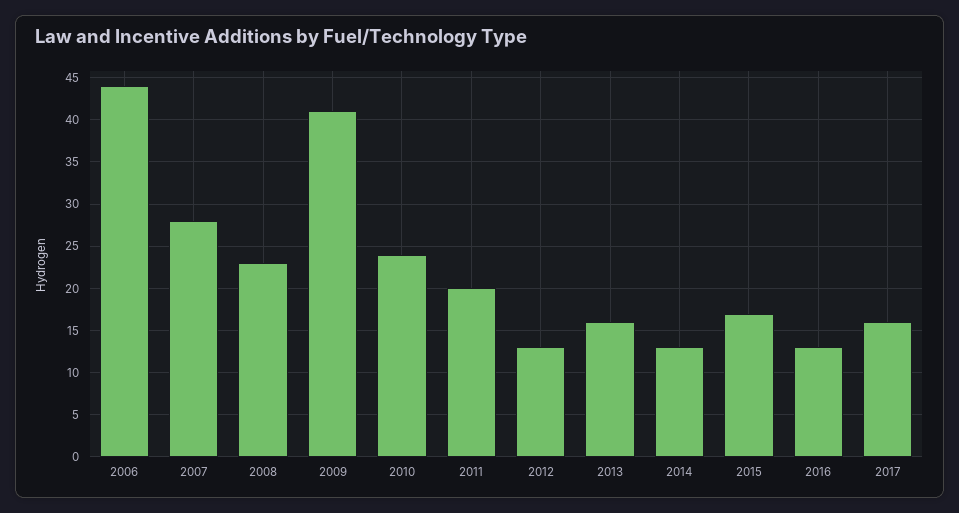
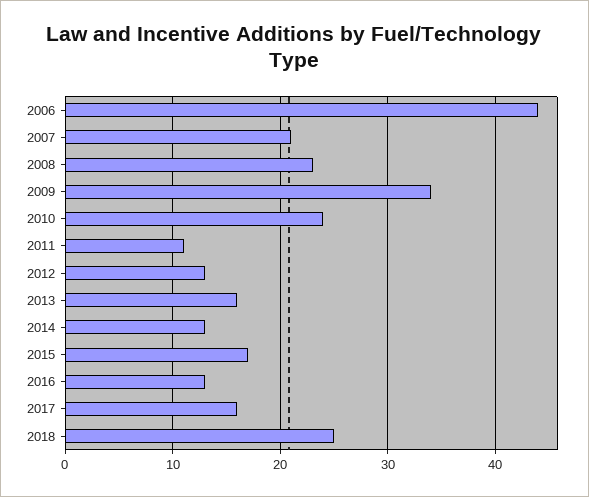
2007: 28 -> 21
2009: 41 -> 34
2011: 20 -> 11
2018: none -> 25

